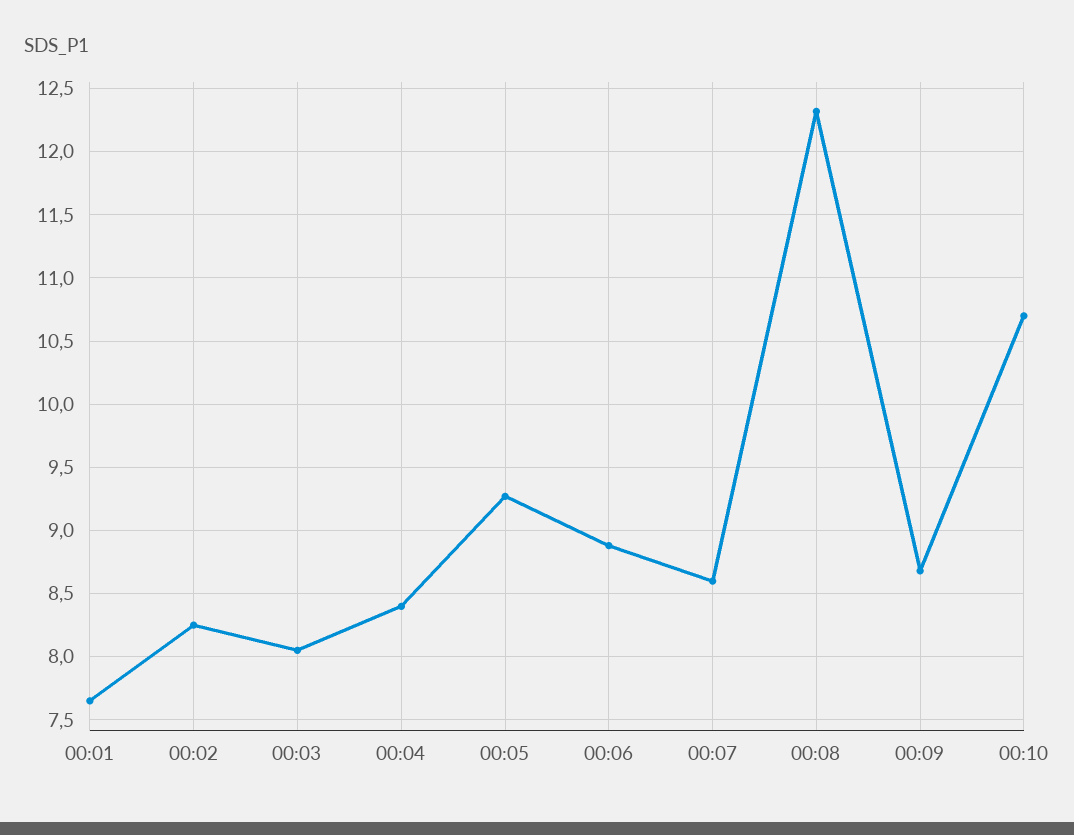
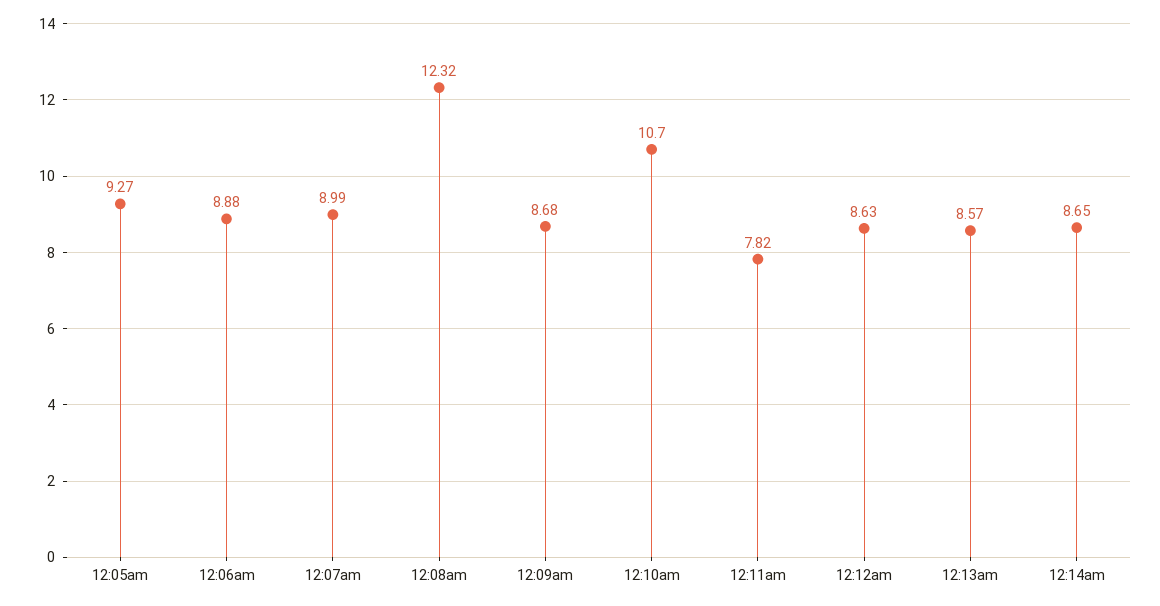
00:01: 7.65 -> none
00:02: 8.25 -> none
00:03: 8.05 -> none
00:04: 8.4 -> none
00:07: 8.6 -> 8.99
12:11am: none -> 7.82
12:12am: none -> 8.63
12:13am: none -> 8.57
12:14am: none -> 8.65

